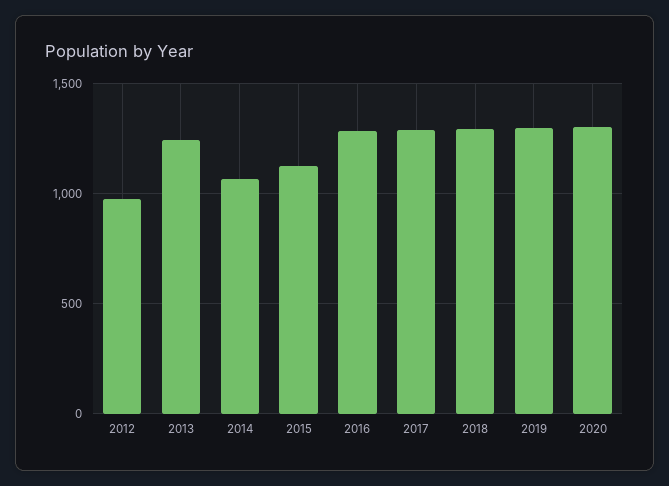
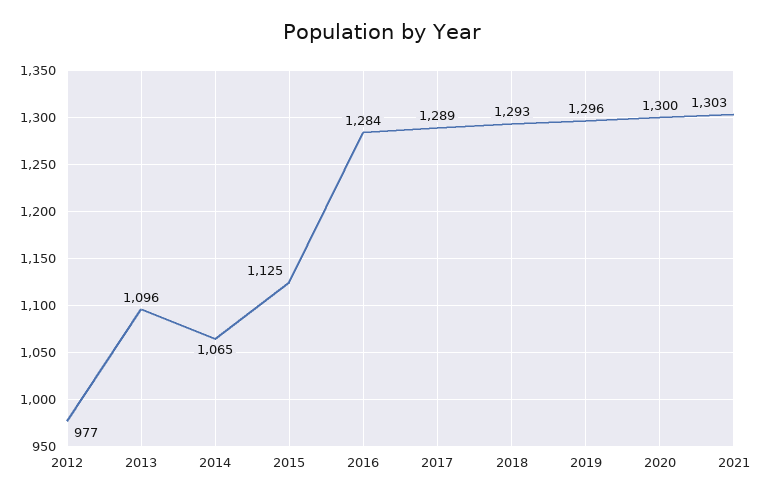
2013: 1250 -> 1096
2021: none -> 1303

